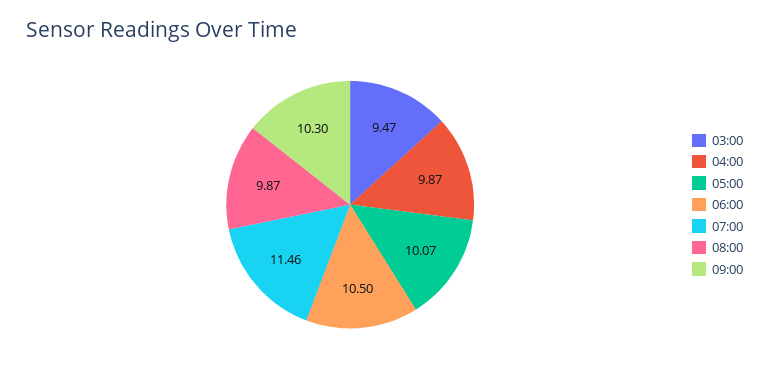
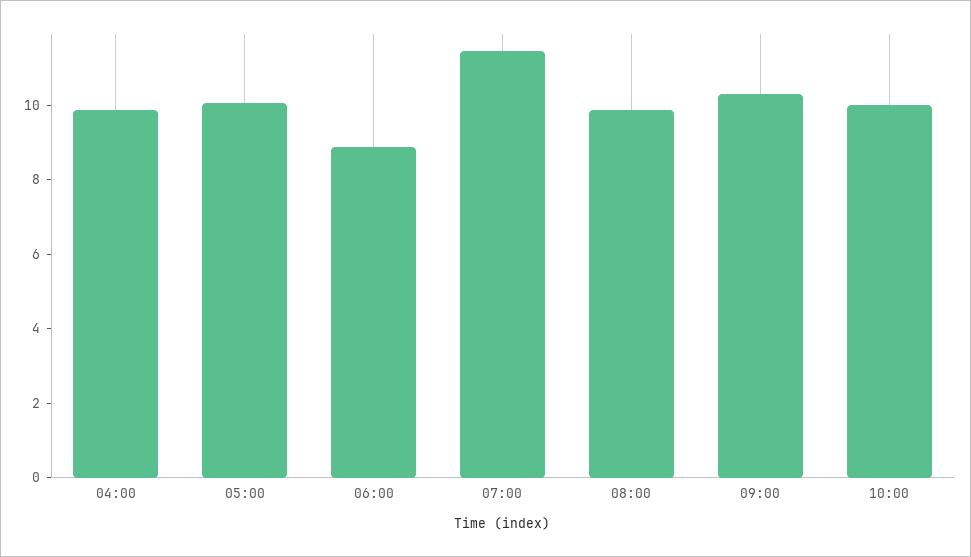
03:00: 9.47 -> none
06:00: 10.5 -> 9
10:00: none -> 10

